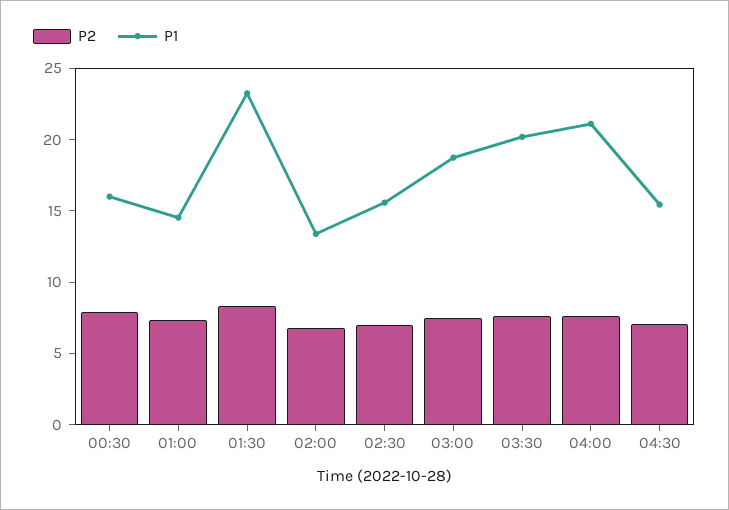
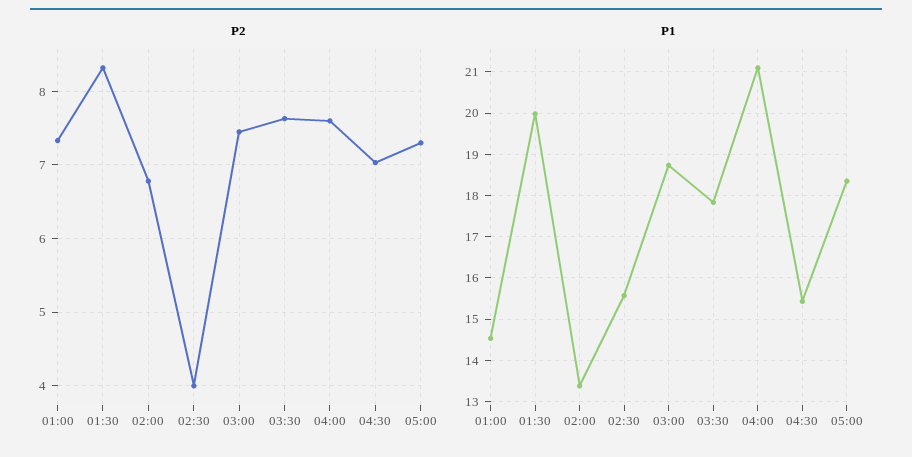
P2, 00:30: 8 -> none
P1, 00:30: 16 -> none
P1, 01:30: 23 -> 20
P2, 02:30: 7 -> 4
P1, 03:30: 20 -> 17.8
P2, 05:00: none -> 7.3
P1, 05:00: none -> 18.4

